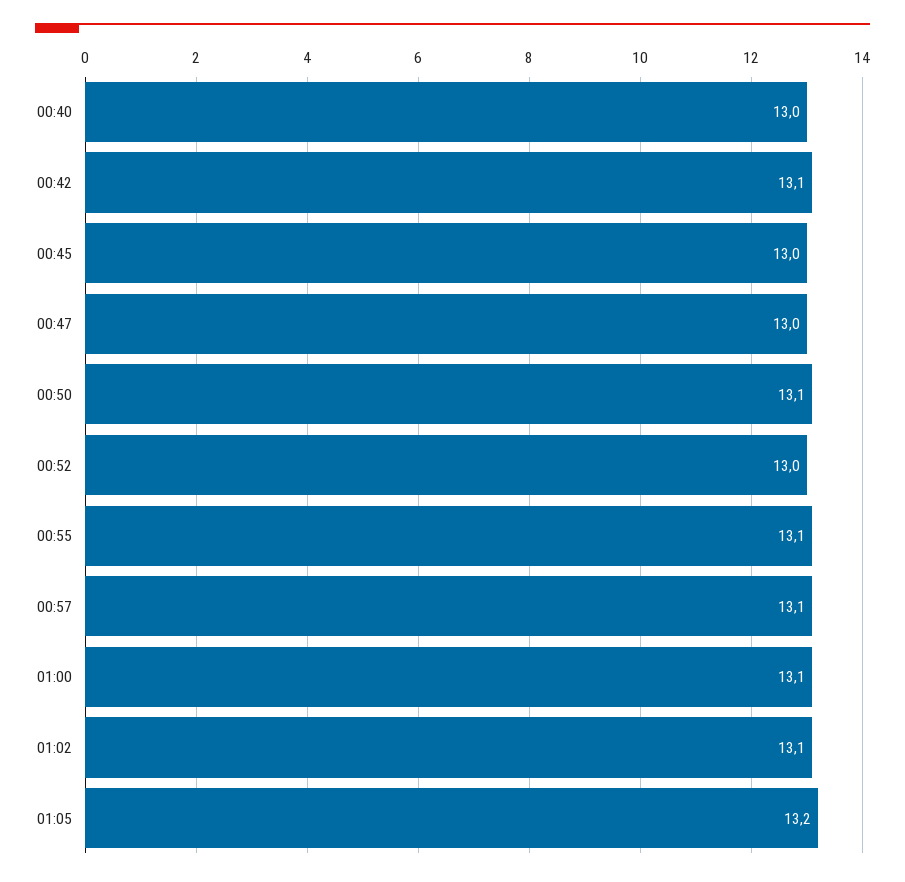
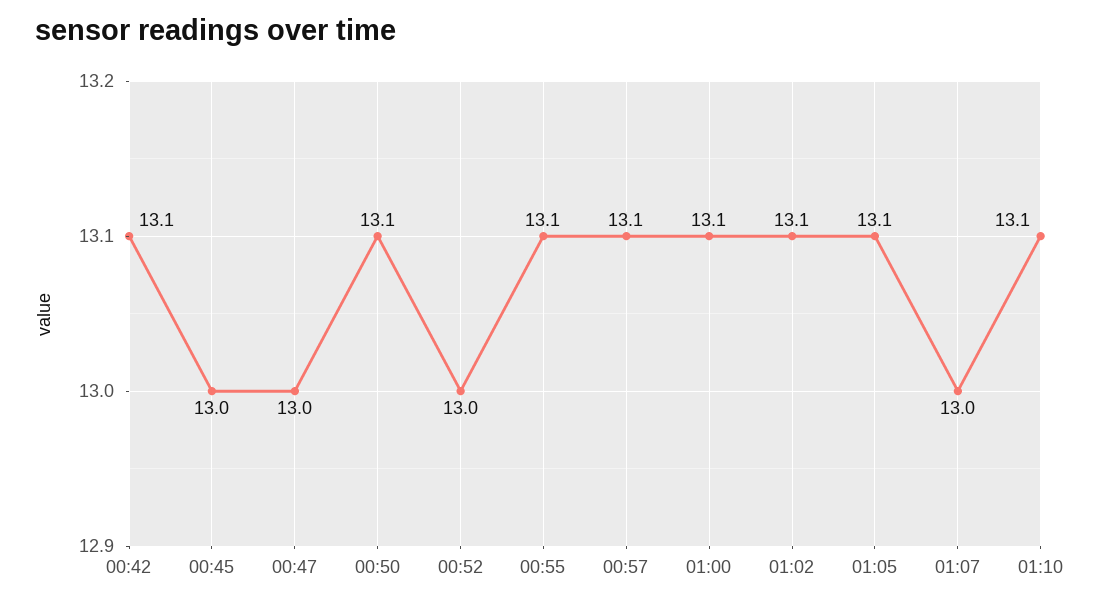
00:40: 13 -> none
01:05: 13.2 -> 13.1
01:07: none -> 13
01:10: none -> 13.1

